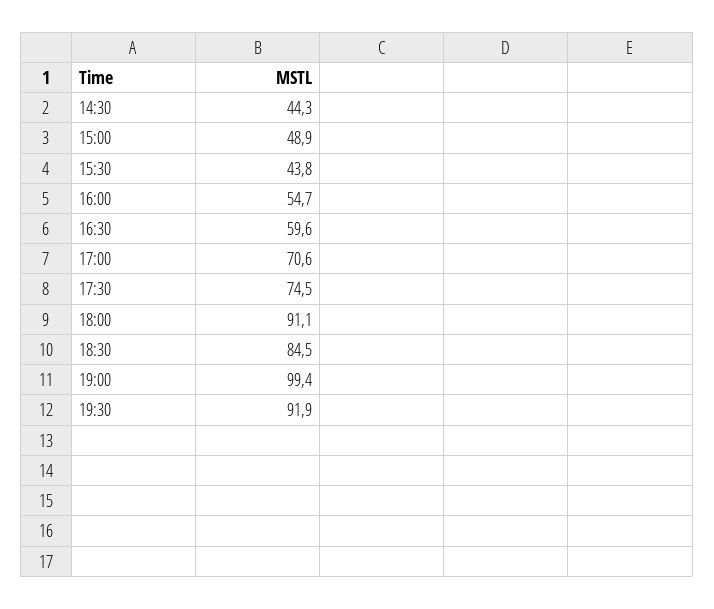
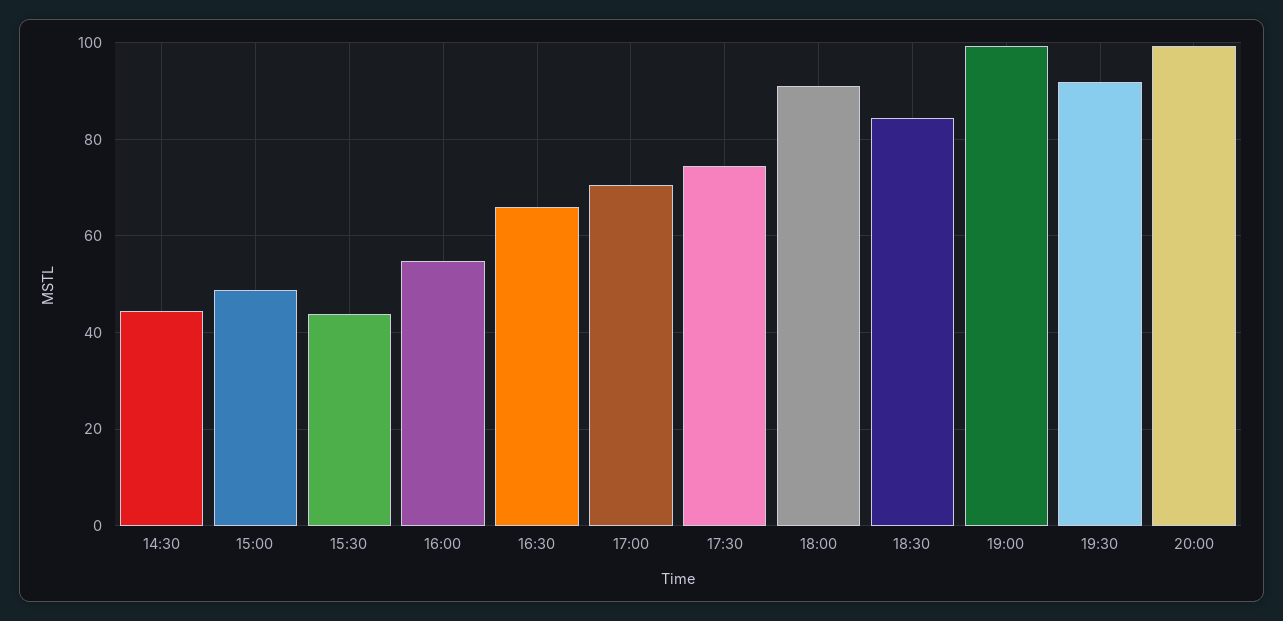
16:30: 59.6 -> 66
20:00: none -> 100

